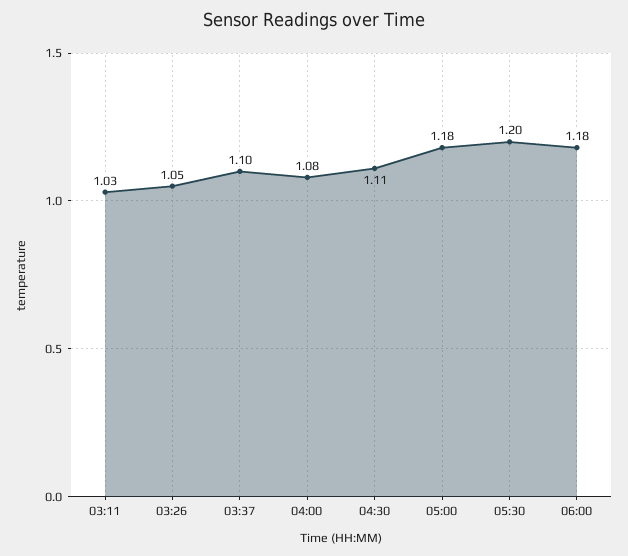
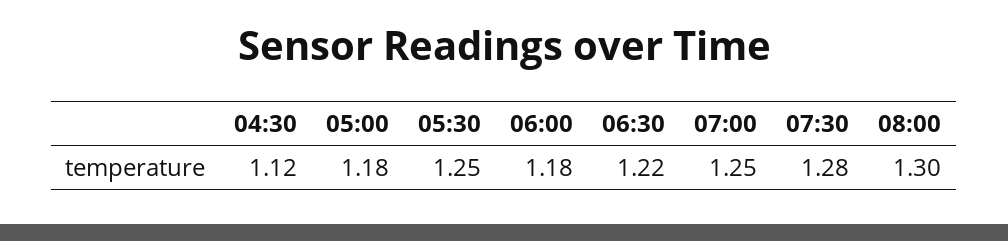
03:11: 1.03 -> none
03:26: 1.05 -> none
03:37: 1.1 -> none
04:00: 1.08 -> none
04:30: 1.11 -> 1.12
05:30: 1.2 -> 1.25
06:30: none -> 1.22
07:00: none -> 1.25
07:30: none -> 1.28
08:00: none -> 1.3

